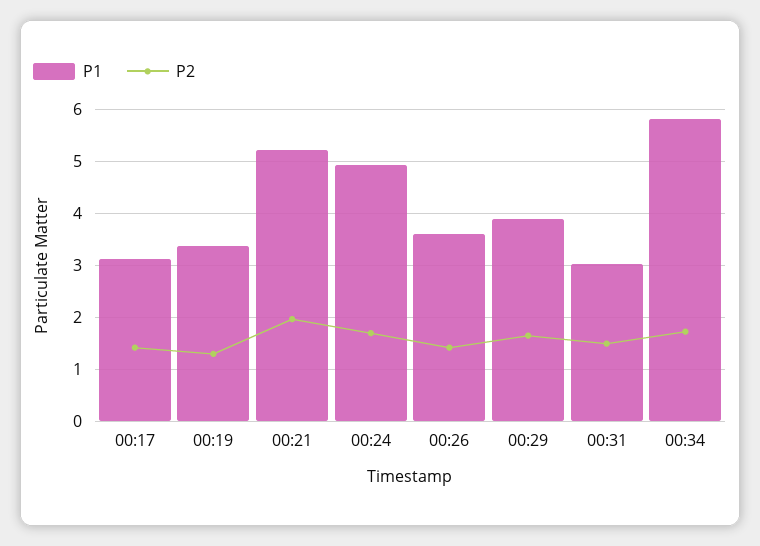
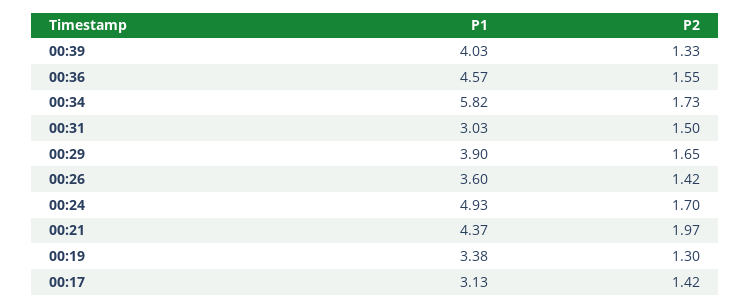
P1, 00:21: 5.2 -> 4.37
P1, 00:39: none -> 4.03
P2, 00:39: none -> 1.33
P1, 00:36: none -> 4.57
P2, 00:36: none -> 1.55

